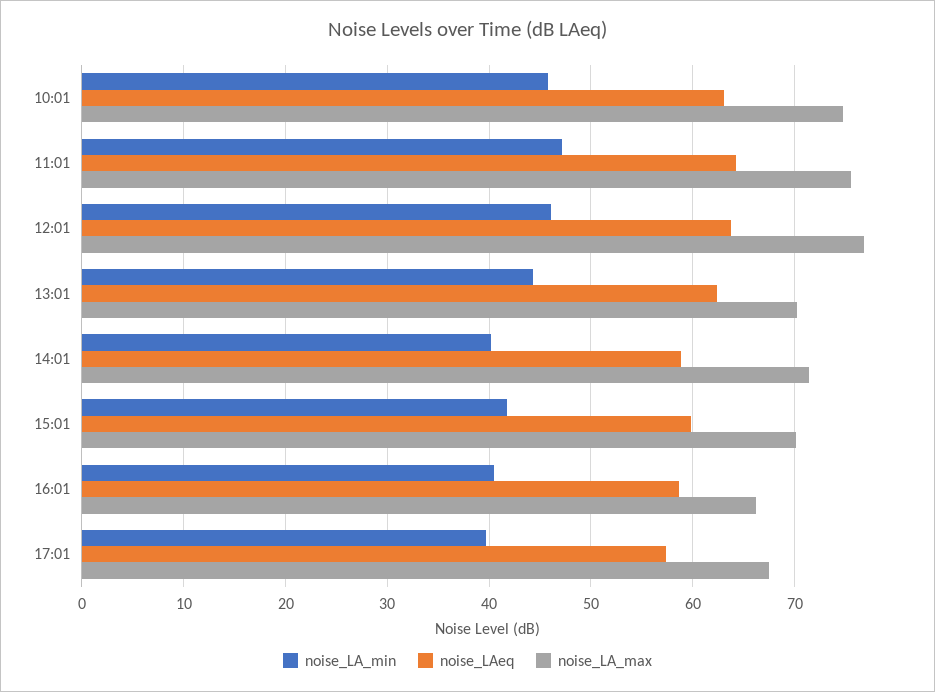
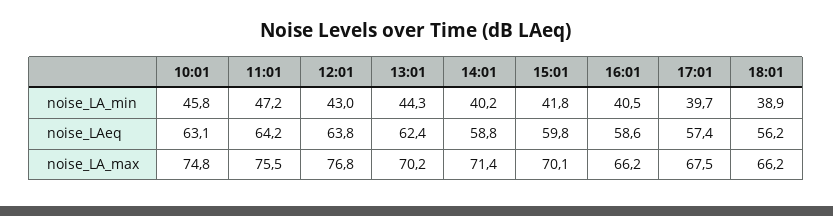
noise_LA_min, 12:01: 46 -> 43
noise_LA_min, 18:01: none -> 38.9
noise_LAeq, 18:01: none -> 56.2
noise_LA_max, 18:01: none -> 66.2

